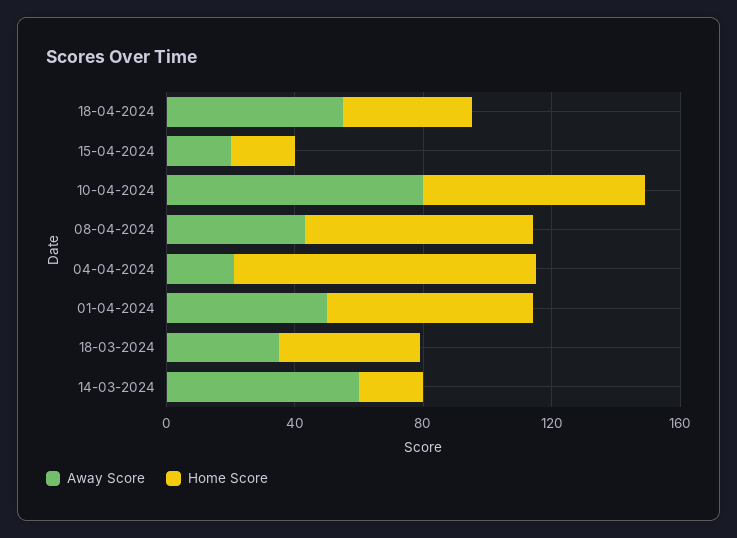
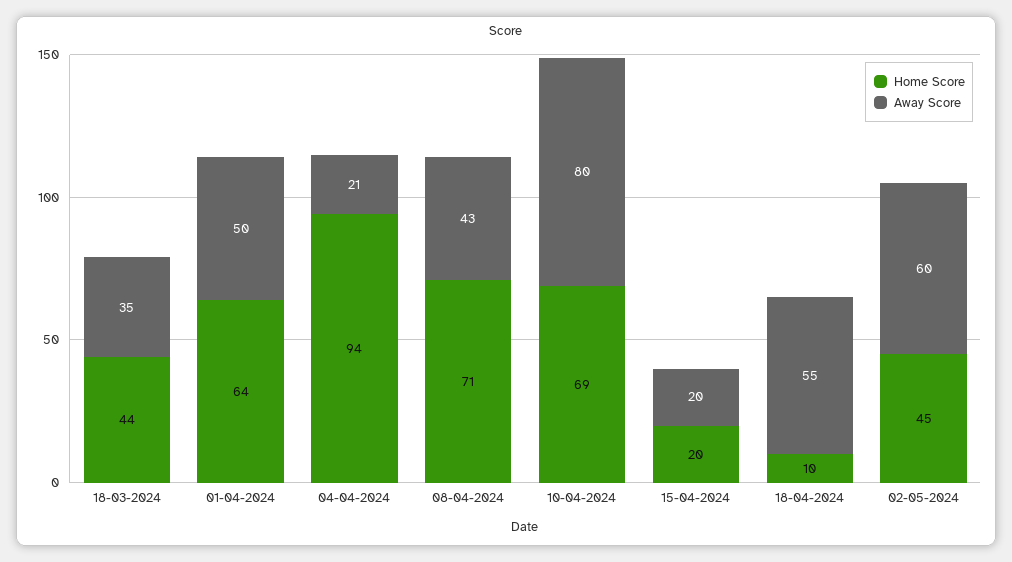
Home Score, 18-04-2024: 40 -> 10
Away Score, 14-03-2024: 60 -> none
Home Score, 14-03-2024: 20 -> none
Home Score, 02-05-2024: none -> 45
Away Score, 02-05-2024: none -> 60

